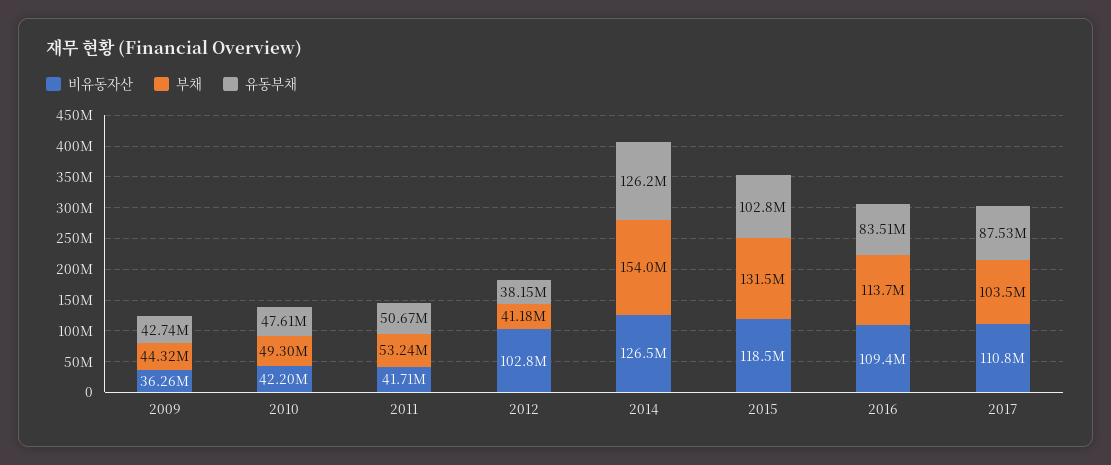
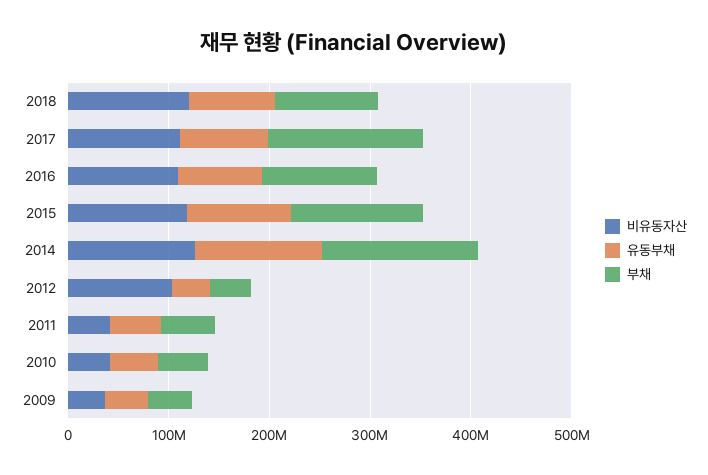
부채, 2017: 103500000 -> 160000000
비유동자산, 2018: none -> 120000000
유동부채, 2018: none -> 80000000
부채, 2018: none -> 100000000

